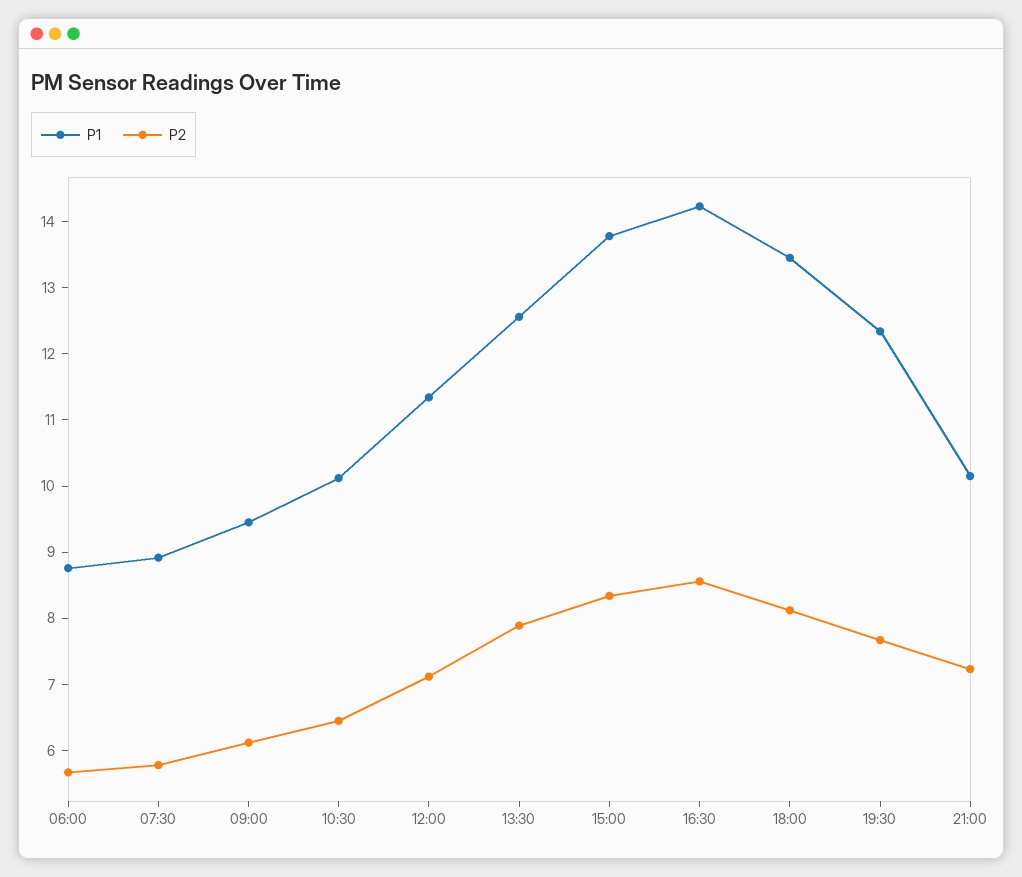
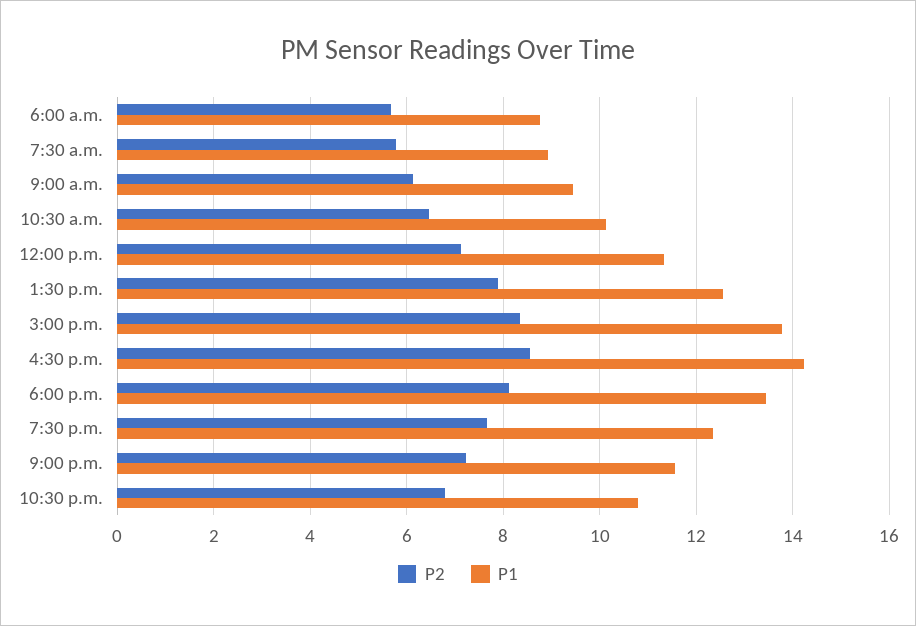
P1, 21:00: 10.2 -> 11.6
P2, 10:30 p.m.: none -> 6.8
P1, 10:30 p.m.: none -> 10.8

